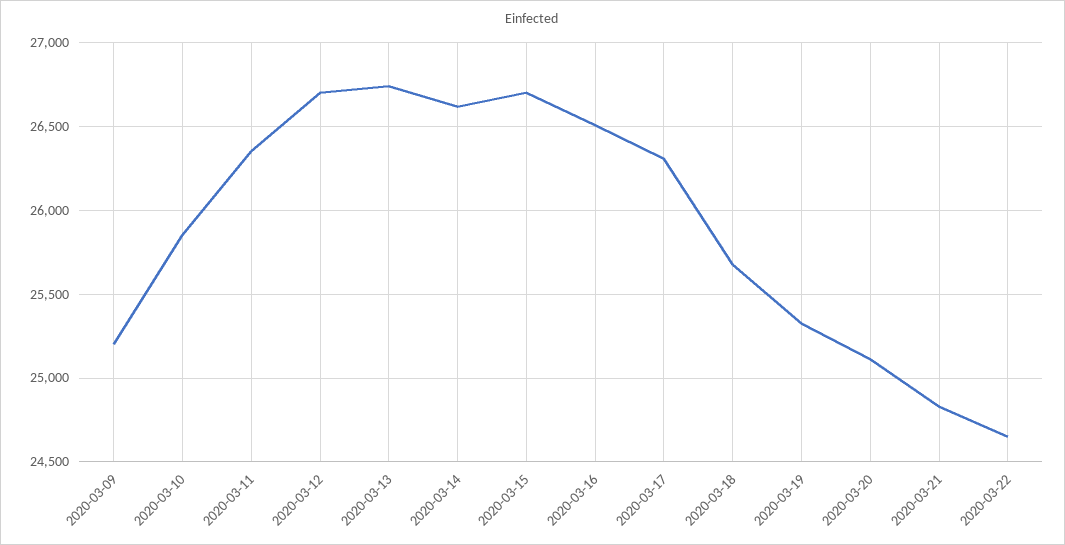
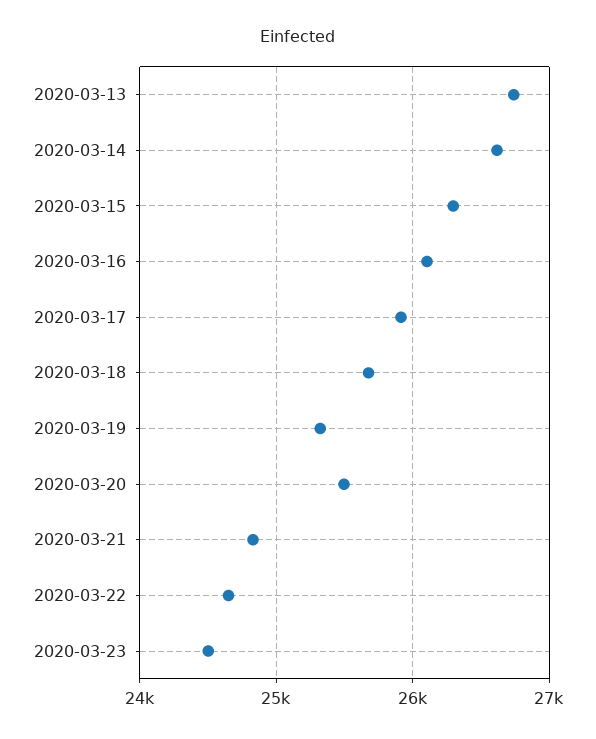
2020-03-09: 25200 -> none
2020-03-10: 25850 -> none
2020-03-11: 26350 -> none
2020-03-12: 26700 -> none
2020-03-15: 26700 -> 26300
2020-03-16: 26500 -> 26100
2020-03-17: 26300 -> 25900
2020-03-20: 25100 -> 25500
2020-03-23: none -> 24500

